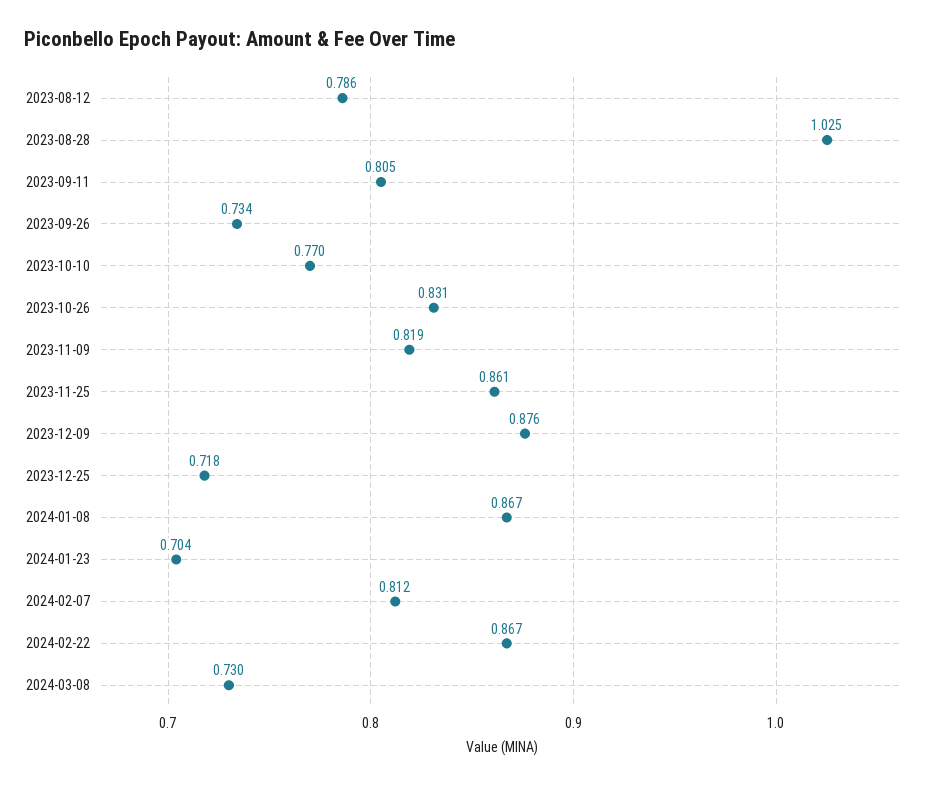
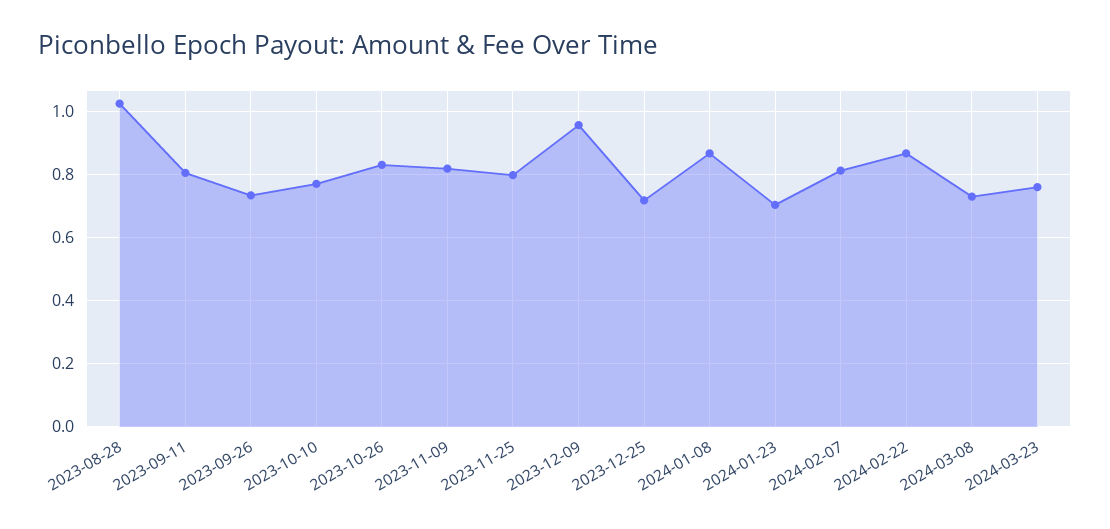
2023-08-12: 0.786 -> none
2023-11-25: 0.861 -> 0.8
2023-12-09: 0.876 -> 0.96
2024-03-23: none -> 0.76

